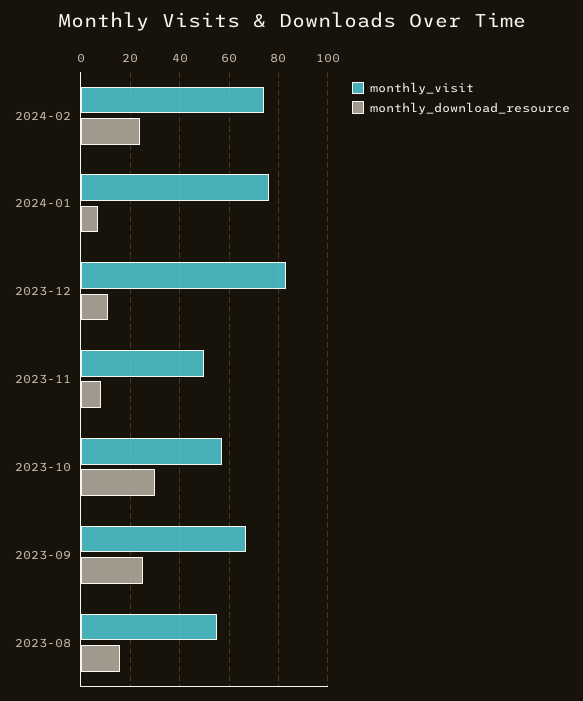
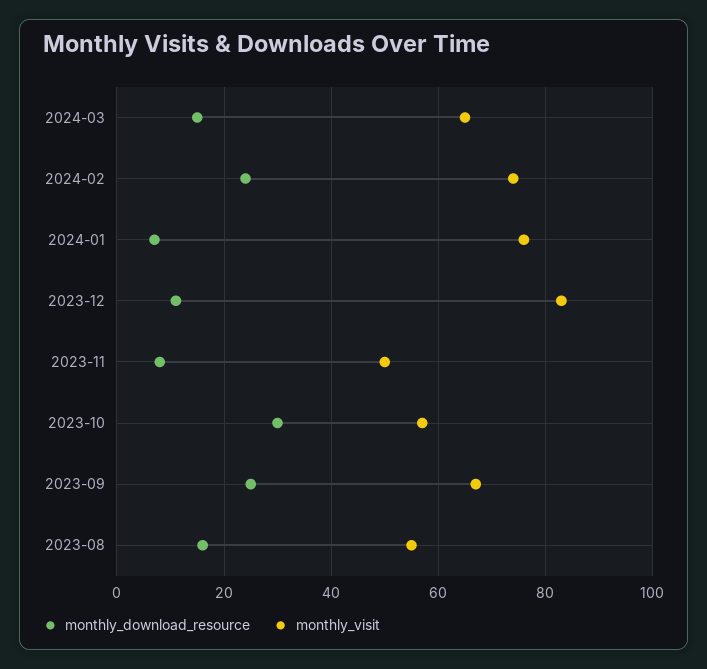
monthly_download_resource, 2024-03: none -> 15
monthly_visit, 2024-03: none -> 65

